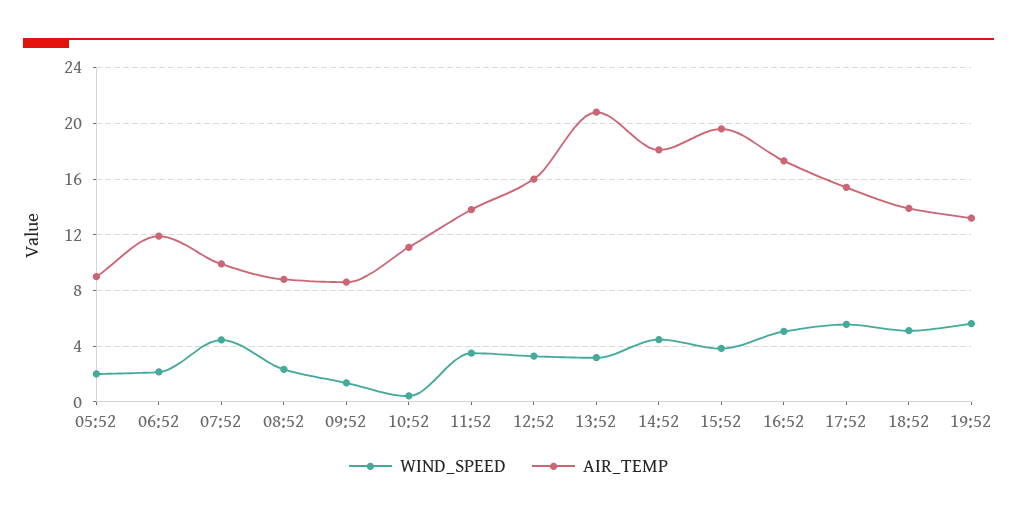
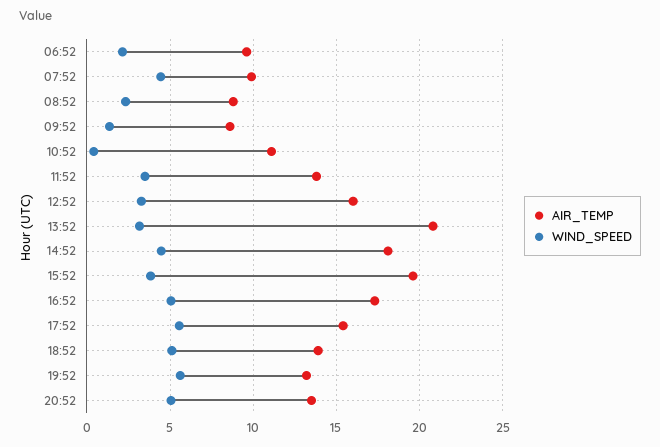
WIND_SPEED, 05:52: 2 -> none
AIR_TEMP, 05:52: 9 -> none
AIR_TEMP, 06:52: 12 -> 9.5
AIR_TEMP, 20:52: none -> 13.5
WIND_SPEED, 20:52: none -> 5

